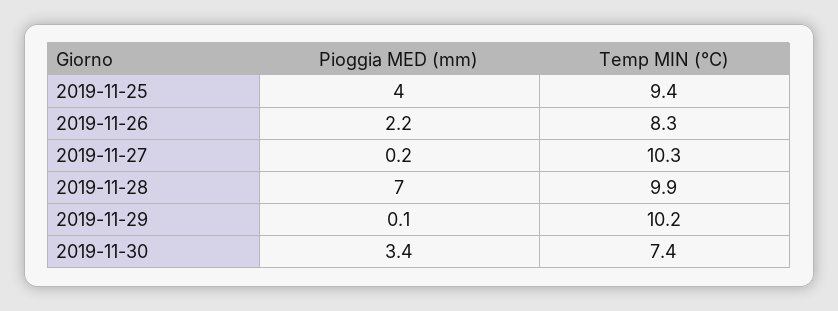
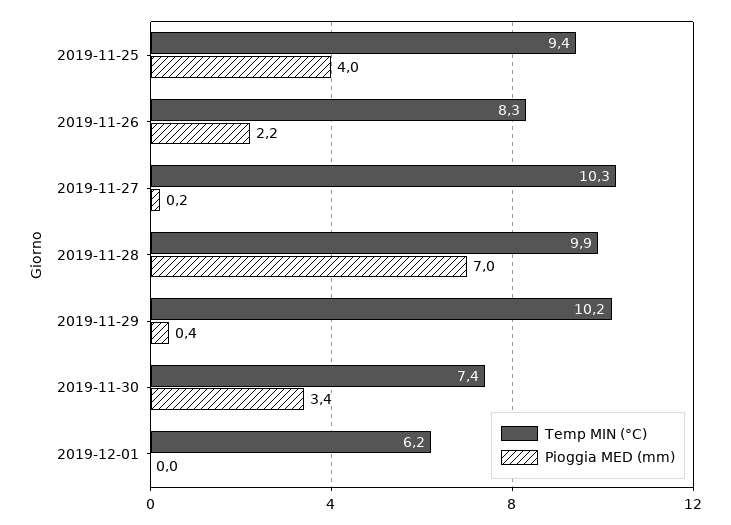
Pioggia MED (mm), 2019-11-29: 0.1 -> 0.4
Temp MIN (°C), 2019-12-01: none -> 6.2
Pioggia MED (mm), 2019-12-01: none -> 0

